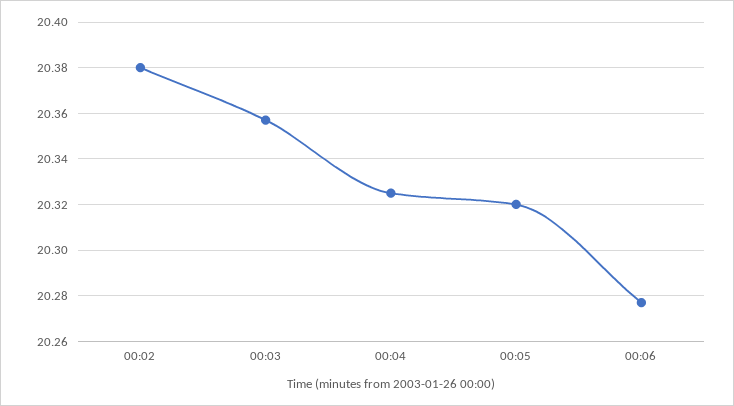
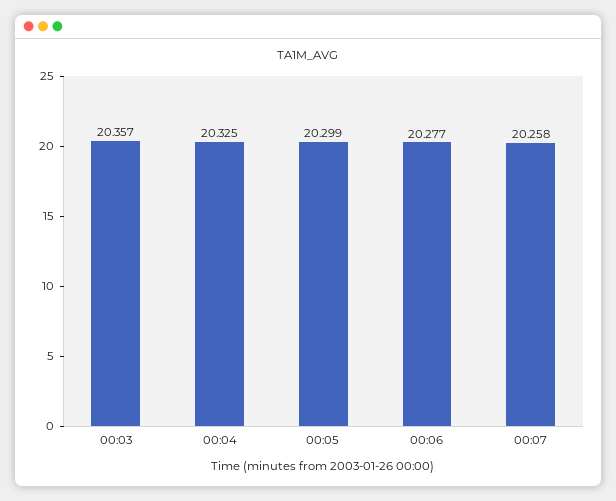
00:02: 20.38 -> none
00:05: 20.32 -> 20.299
00:07: none -> 20.258

